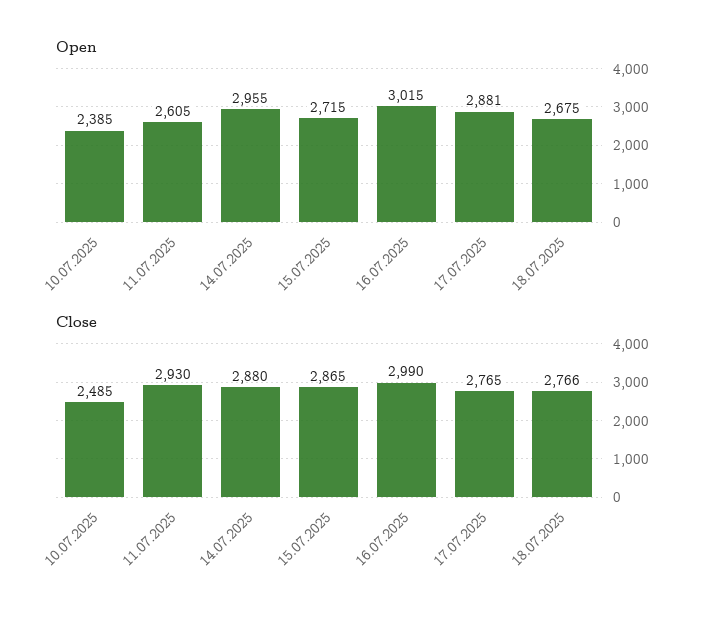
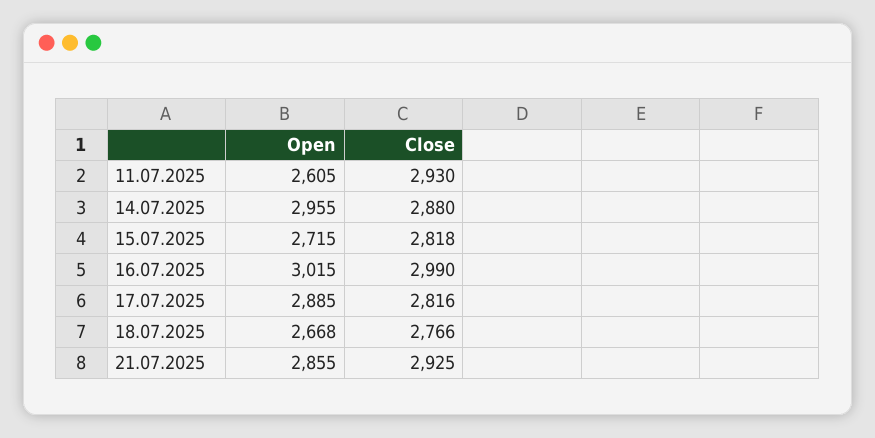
Open, 10.07.2025: 2385 -> none
Open, 17.07.2025: 2881 -> 2885
Open, 18.07.2025: 2675 -> 2668
Close, 10.07.2025: 2485 -> none
Close, 15.07.2025: 2865 -> 2818
Close, 17.07.2025: 2765 -> 2816
Open, 21.07.2025: none -> 2855
Close, 21.07.2025: none -> 2925

